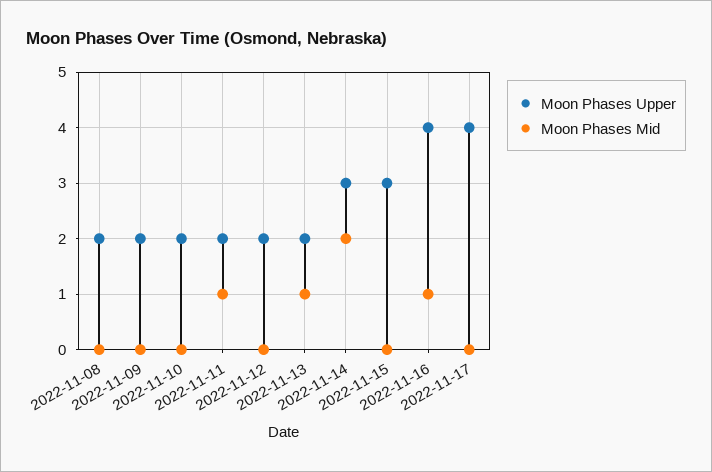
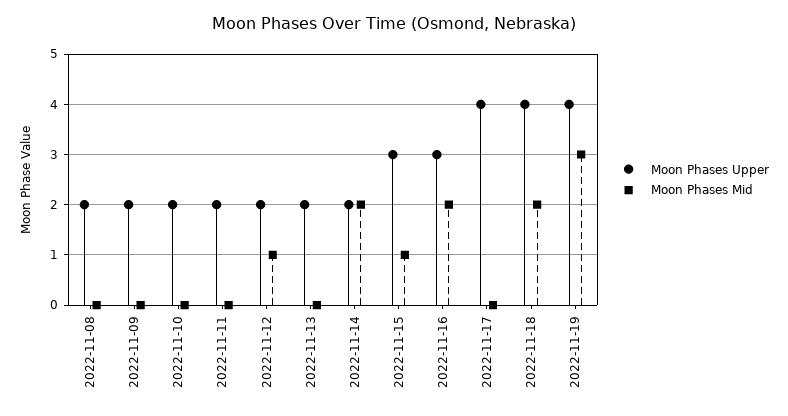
Moon Phases Mid, 2022-11-11: 1 -> 0
Moon Phases Mid, 2022-11-12: 0 -> 1
Moon Phases Mid, 2022-11-13: 1 -> 0
Moon Phases Upper, 2022-11-14: 3 -> 2
Moon Phases Mid, 2022-11-15: 0 -> 1
Moon Phases Upper, 2022-11-16: 4 -> 3
Moon Phases Mid, 2022-11-16: 1 -> 2
Moon Phases Upper, 2022-11-18: none -> 4
Moon Phases Mid, 2022-11-18: none -> 2
Moon Phases Upper, 2022-11-19: none -> 4
Moon Phases Mid, 2022-11-19: none -> 3

